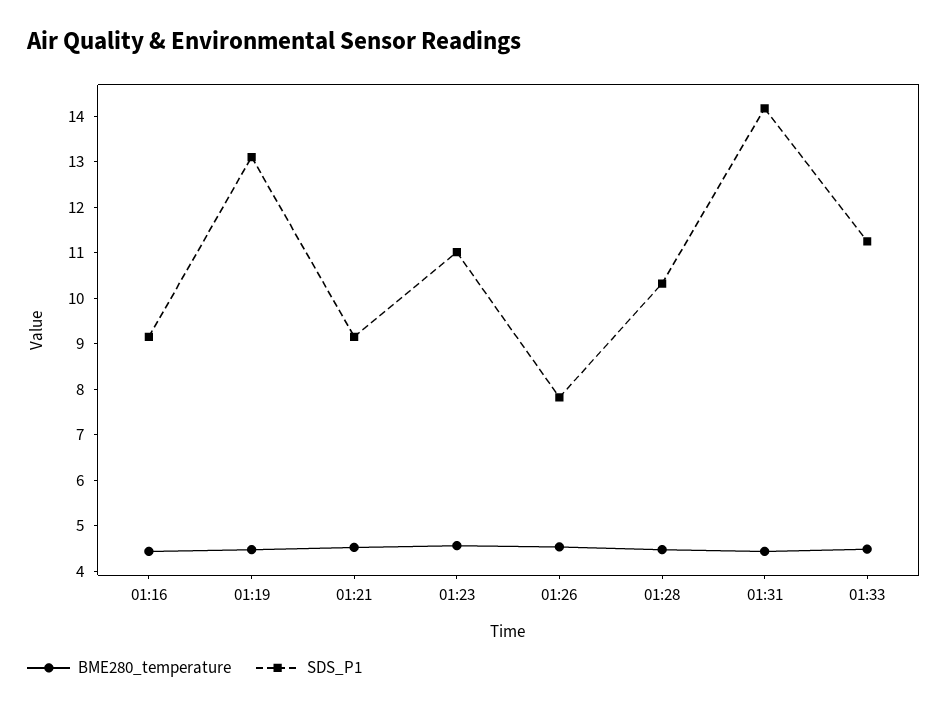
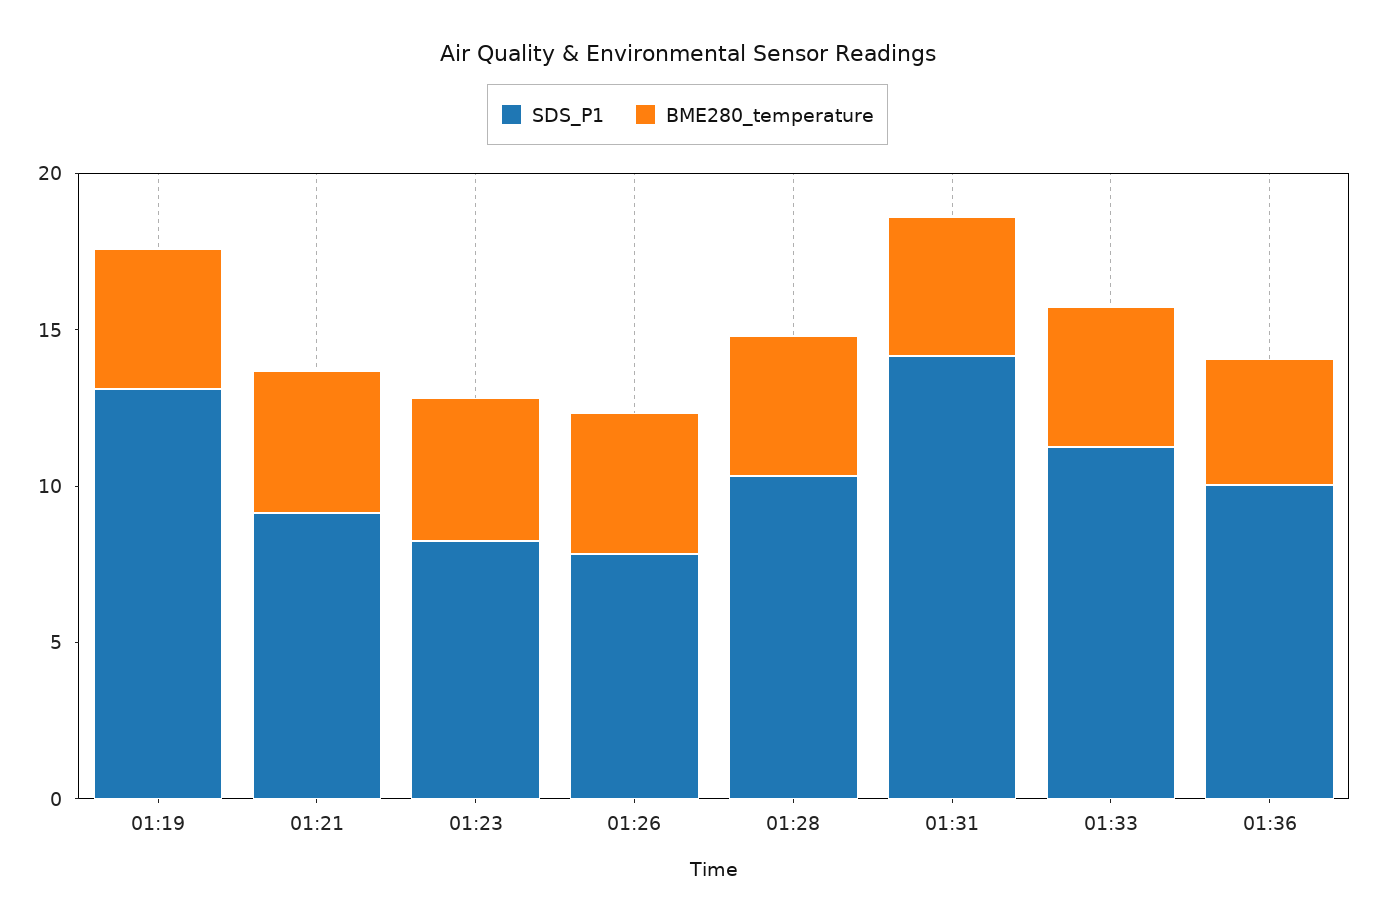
BME280_temperature, 01:16: 4.4 -> none
SDS_P1, 01:16: 9.2 -> none
SDS_P1, 01:23: 11 -> 8
SDS_P1, 01:36: none -> 10
BME280_temperature, 01:36: none -> 4

